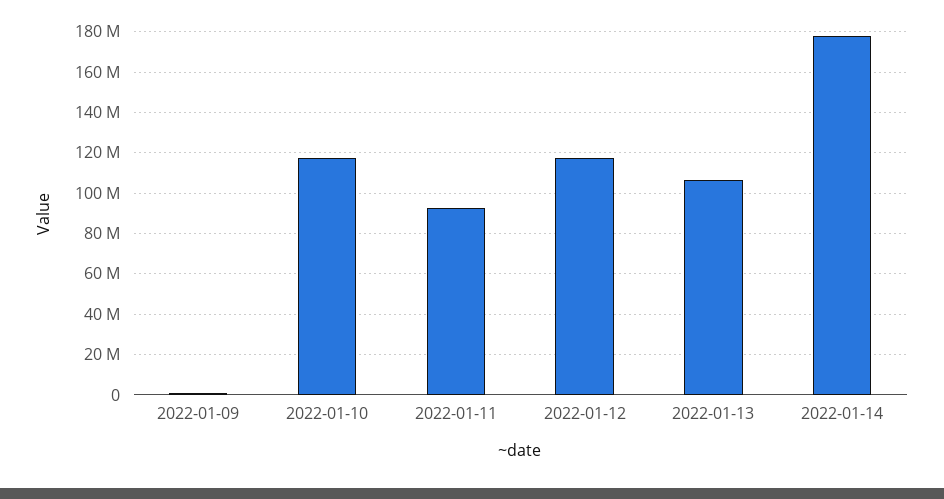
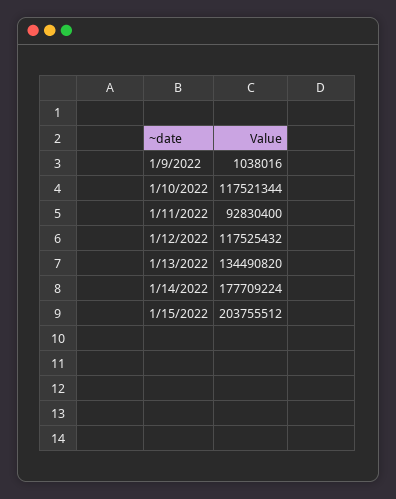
2022-01-13: 105000000 -> 134490820
1/15/2022: none -> 203755512

